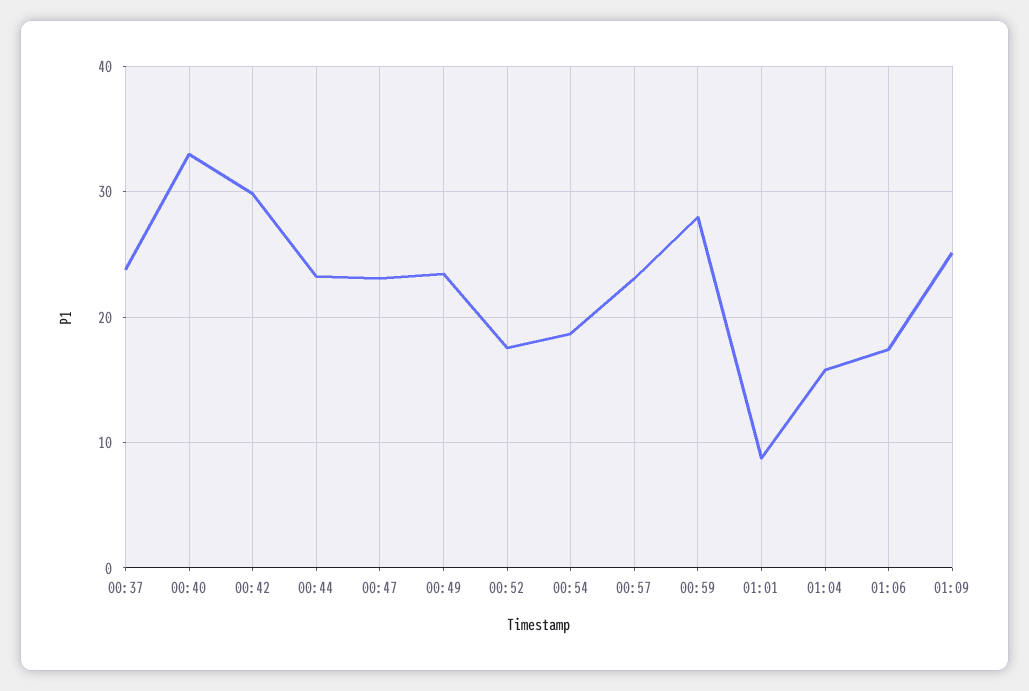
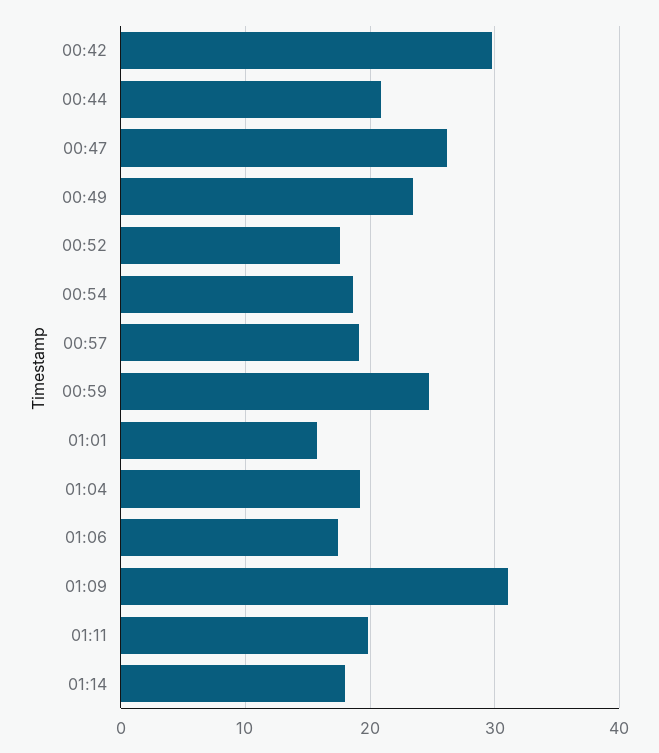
00:37: 24 -> none
00:40: 33 -> none
00:44: 23 -> 21
00:47: 23 -> 26
00:57: 23 -> 19
00:59: 28 -> 25
01:01: 9 -> 16
01:04: 16 -> 19
01:09: 25 -> 31
01:11: none -> 20
01:14: none -> 18

